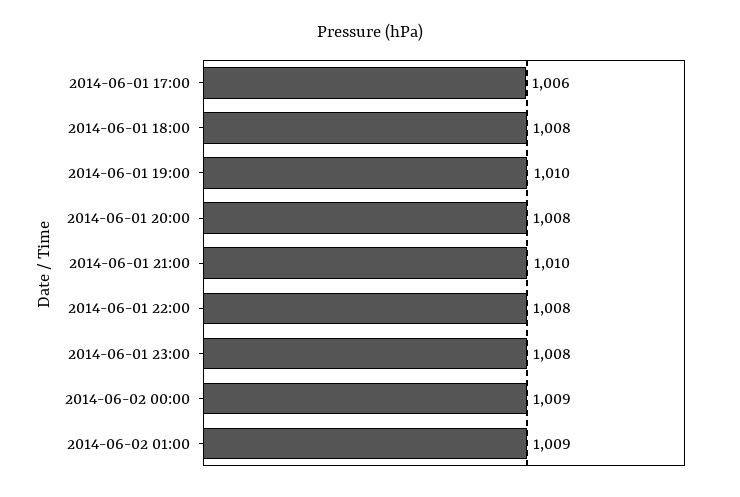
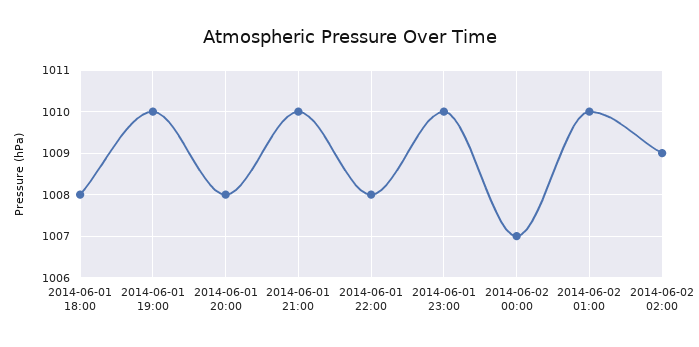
2014-06-01 17:00: 1006 -> none
2014-06-01 23:00: 1008 -> 1010
2014-06-02 00:00: 1009 -> 1007
2014-06-02 01:00: 1009 -> 1010
2014-06-02 02:00: none -> 1009

